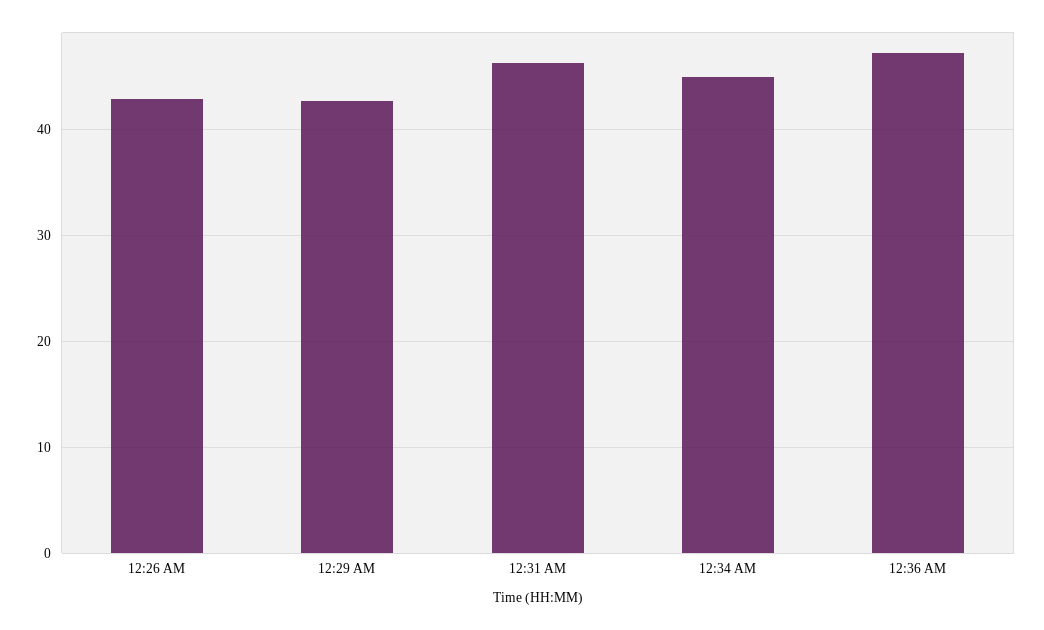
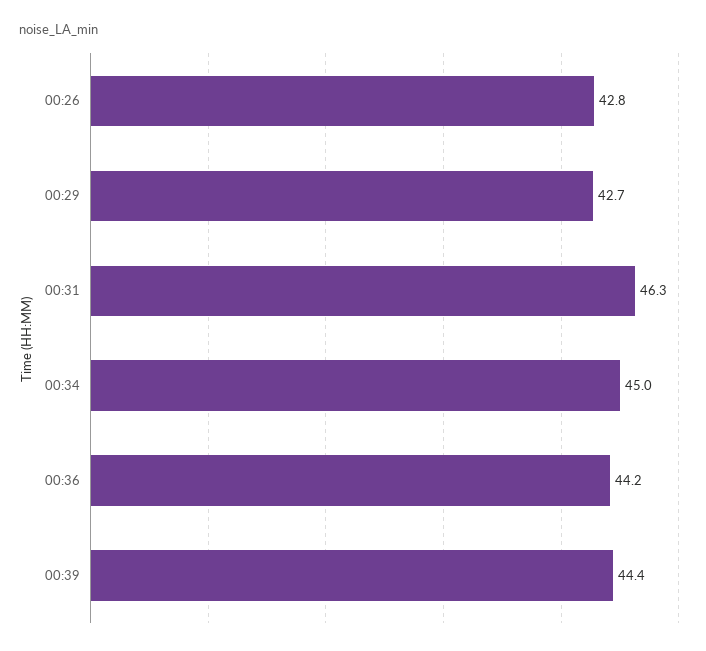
12:36 AM: 47 -> 44.2
00:39: none -> 44.4

